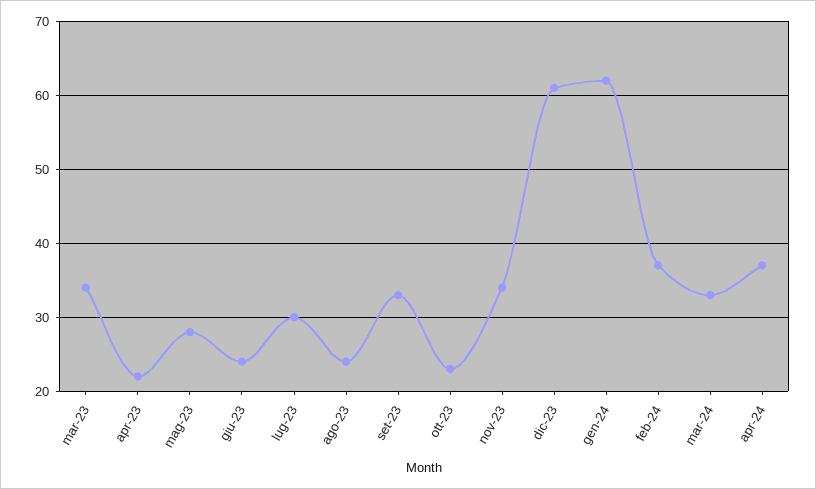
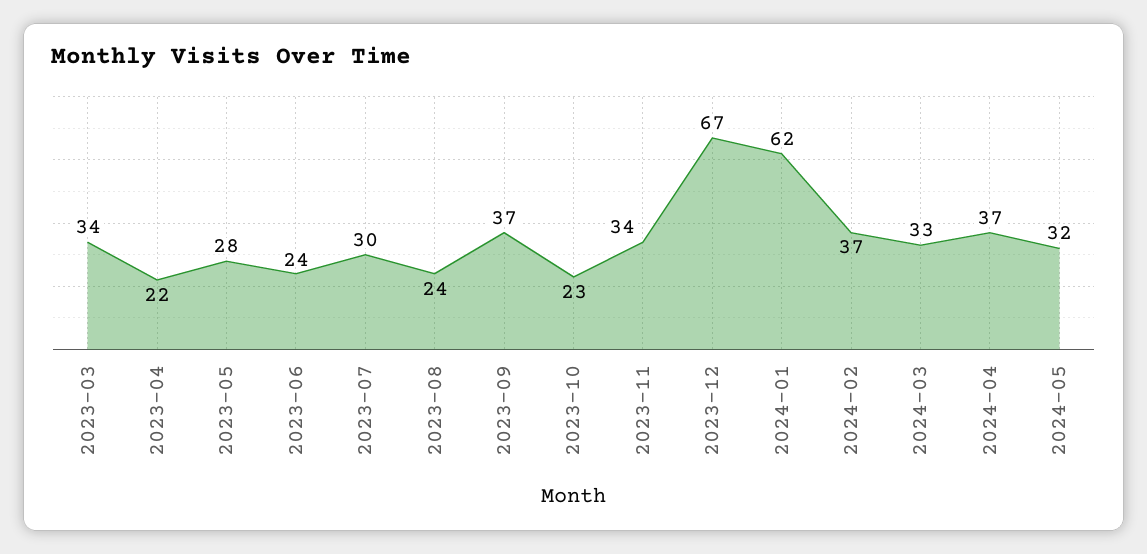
set-23: 33 -> 37
dic-23: 61 -> 67
2024-05: none -> 32

